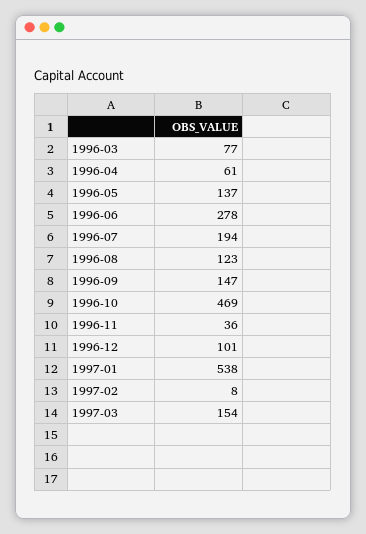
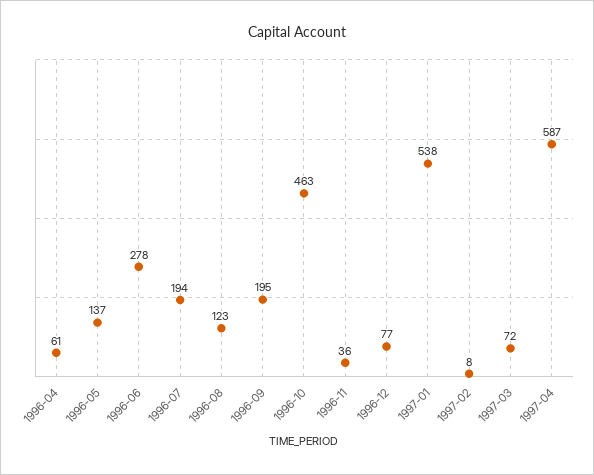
1996-03: 77 -> none
1996-09: 147 -> 195
1996-10: 469 -> 463
1996-12: 101 -> 77
1997-03: 154 -> 72
1997-04: none -> 587

